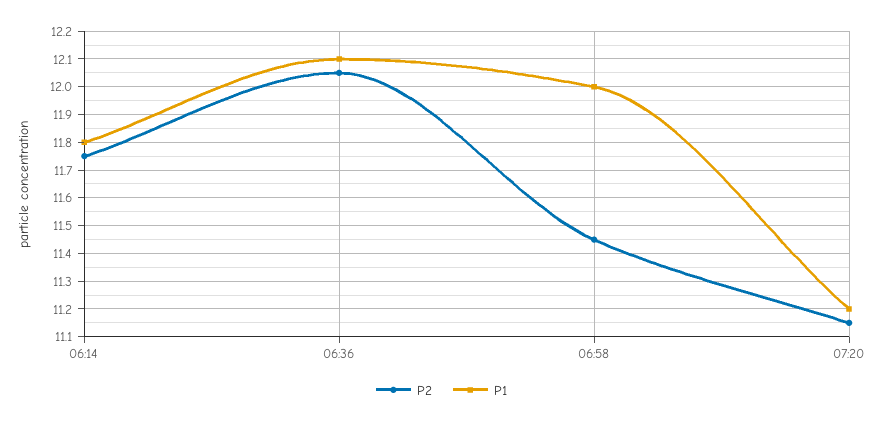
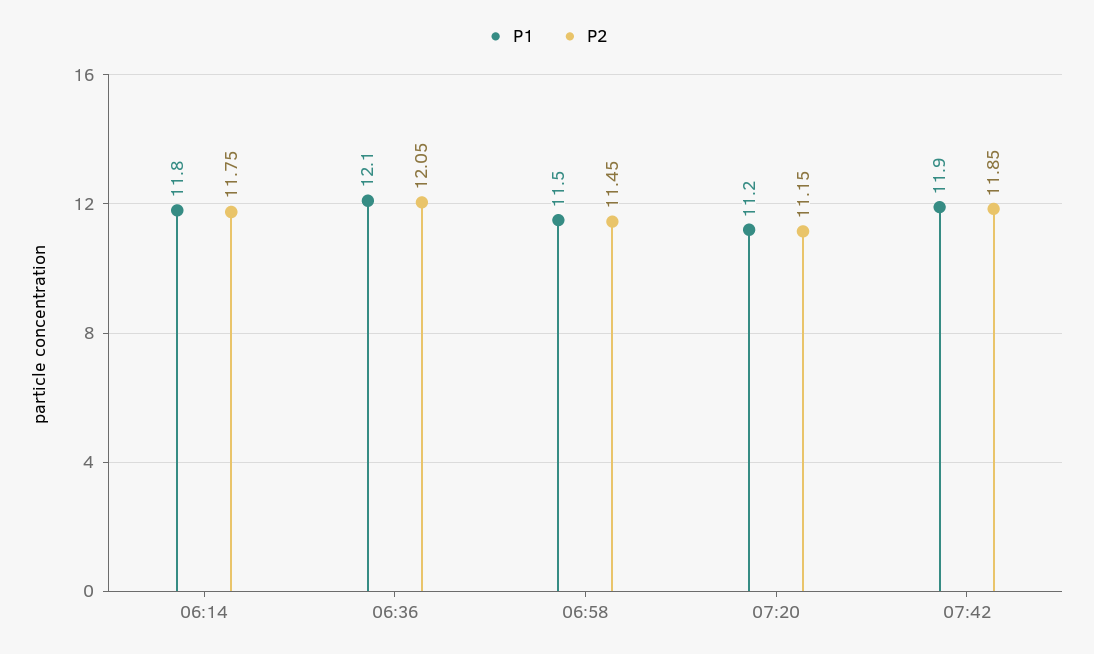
P1, 06:58: 12 -> 11.5
P1, 07:42: none -> 11.9
P2, 07:42: none -> 11.85

